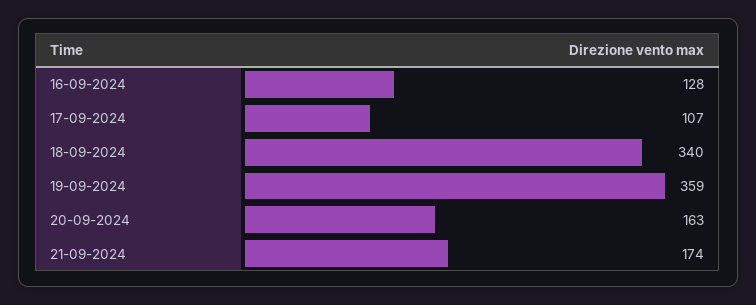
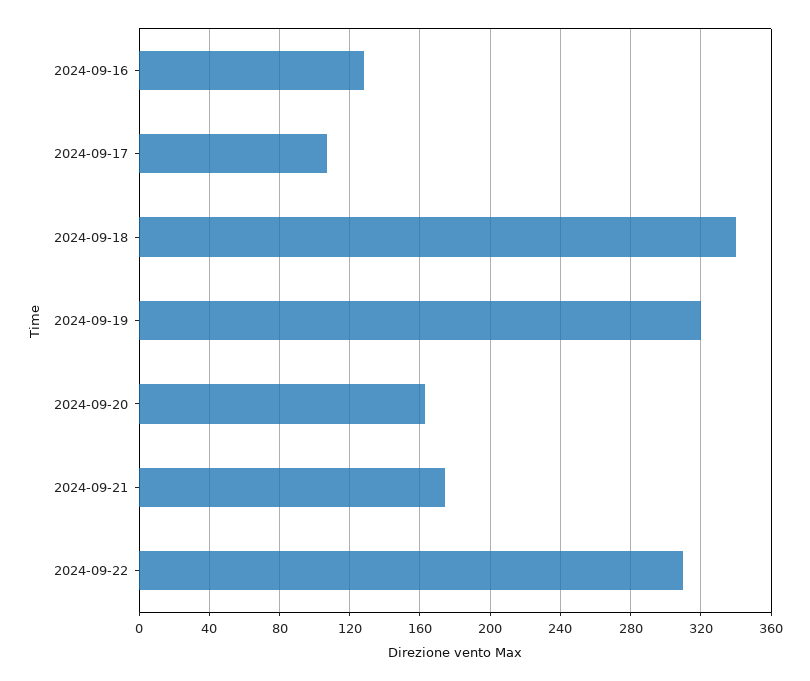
19-09-2024: 359 -> 320
2024-09-22: none -> 310

